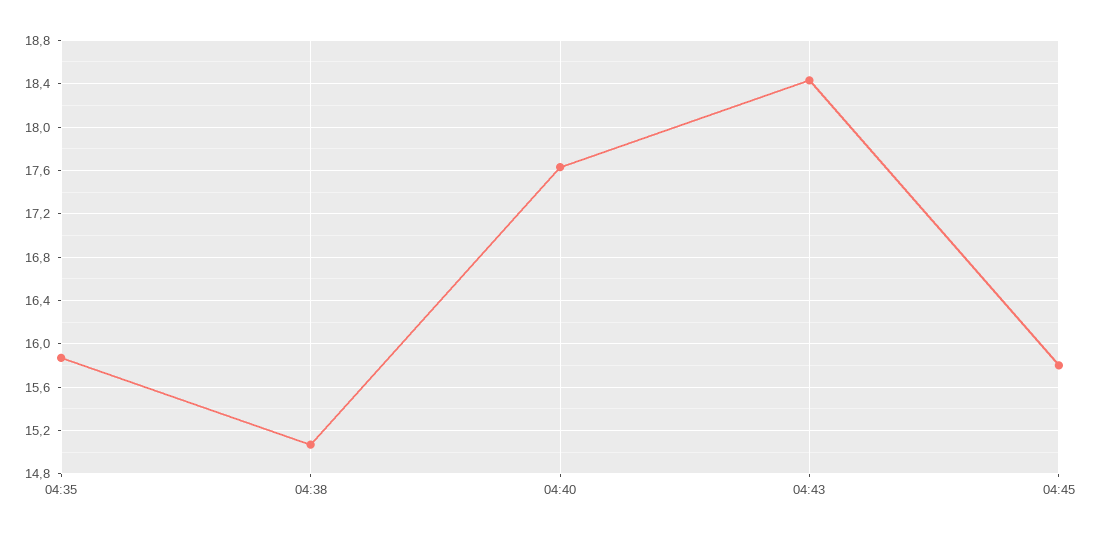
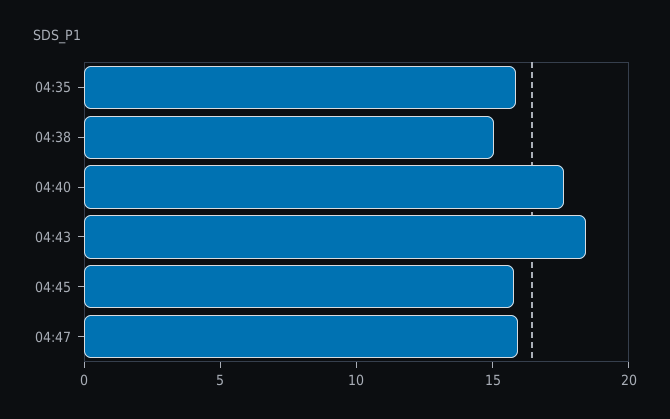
04:47: none -> 16

